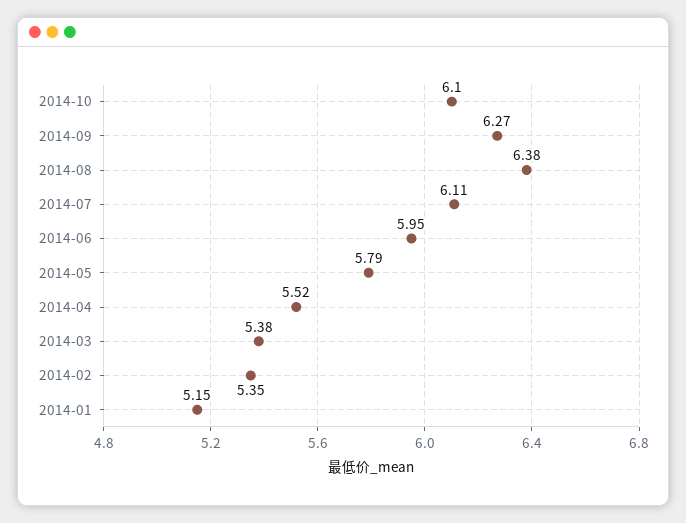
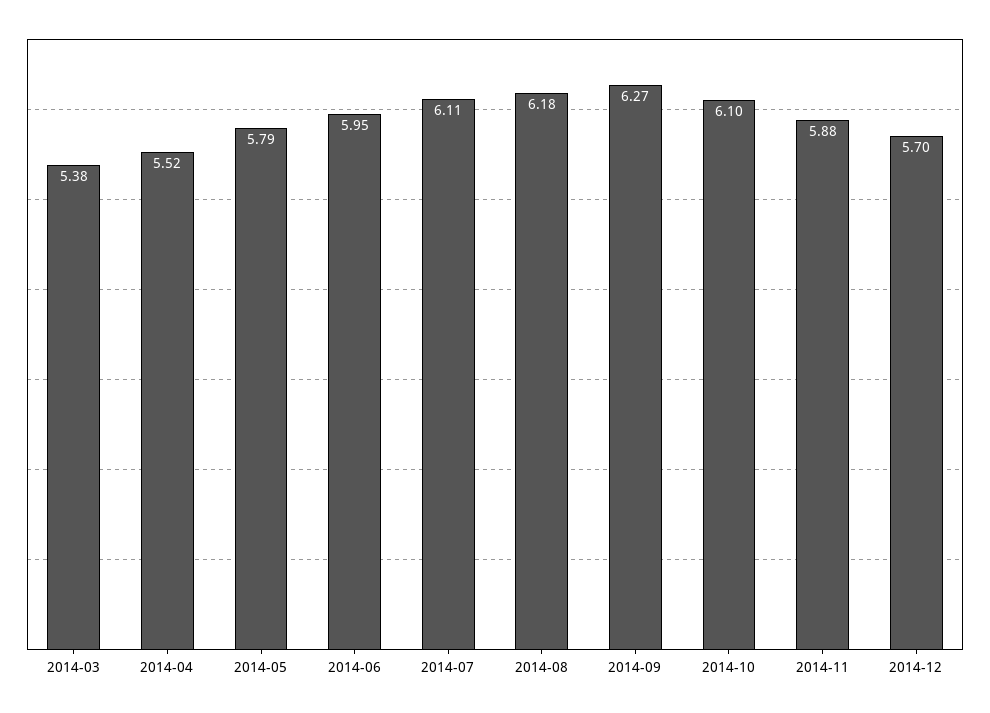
2014-08: 6.38 -> 6.18
2014-02: 5.35 -> none
2014-01: 5.15 -> none
2014-11: none -> 5.88
2014-12: none -> 5.7

